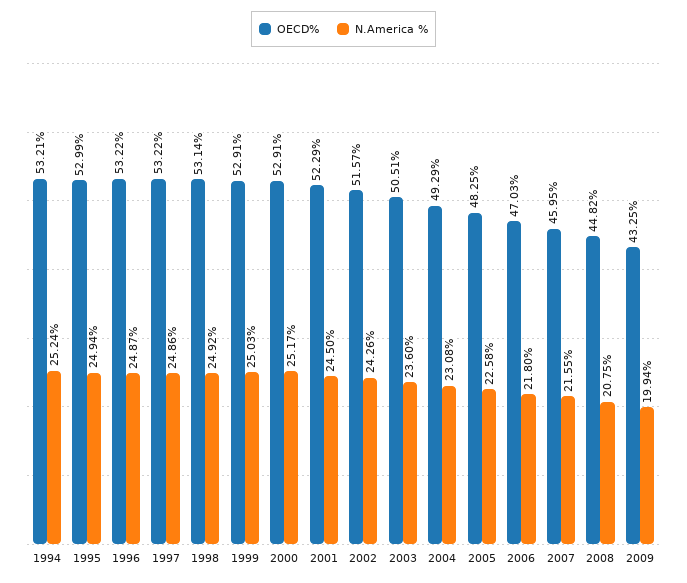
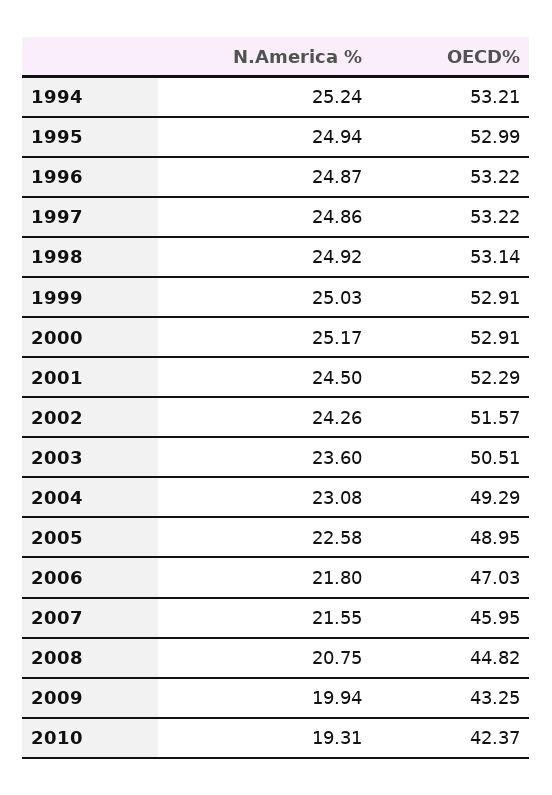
OECD%, 2005: 48.25 -> 48.95
N.America %, 2010: none -> 19.31
OECD%, 2010: none -> 42.37

